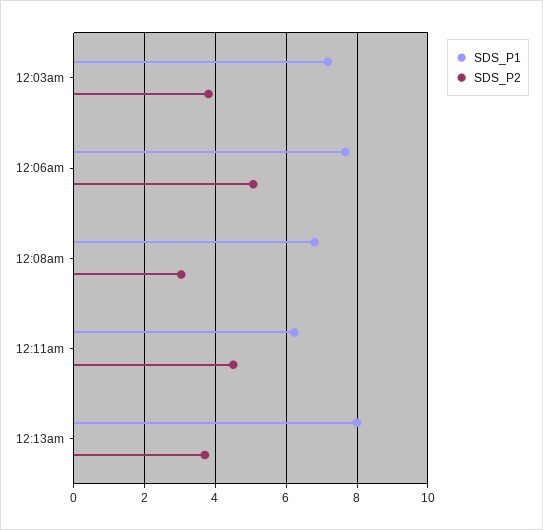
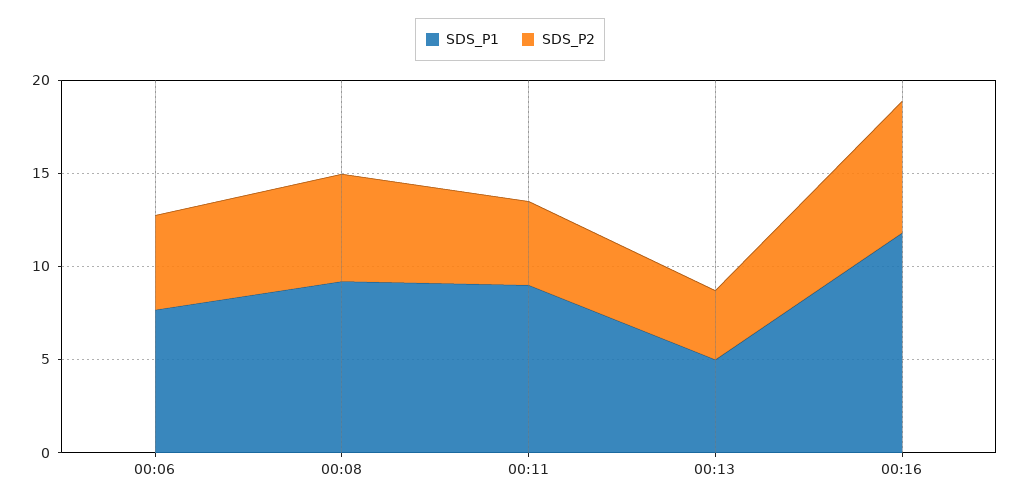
SDS_P1, 12:03am: 7.2 -> none
SDS_P2, 12:03am: 3.8 -> none
SDS_P1, 12:08am: 6.8 -> 9
SDS_P2, 12:08am: 3 -> 6
SDS_P1, 12:11am: 6.2 -> 9
SDS_P1, 12:13am: 8 -> 5
SDS_P1, 00:16: none -> 12
SDS_P2, 00:16: none -> 7

